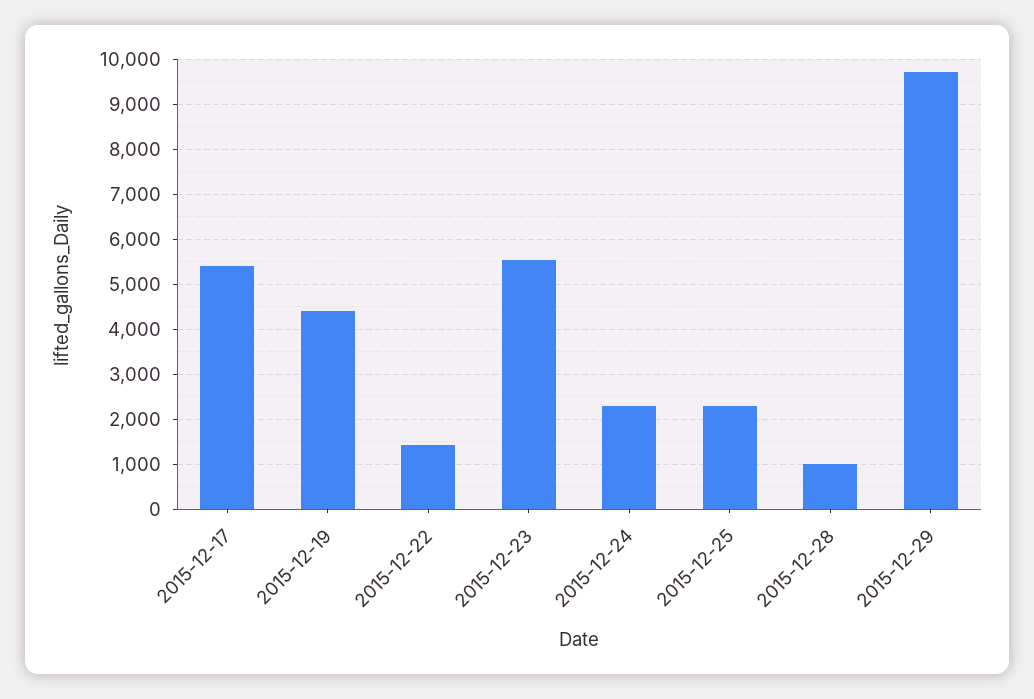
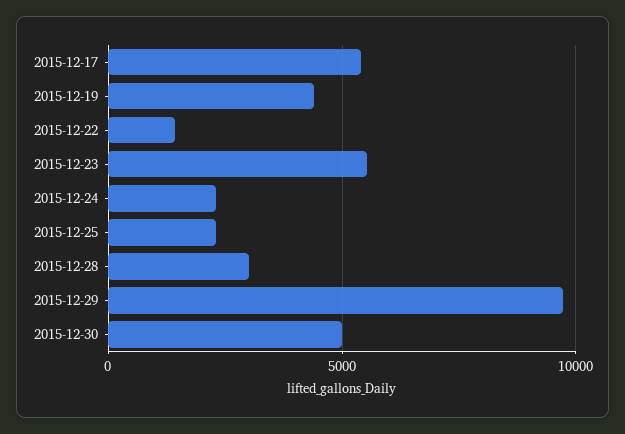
2015-12-28: 1000 -> 3000
2015-12-30: none -> 5000

